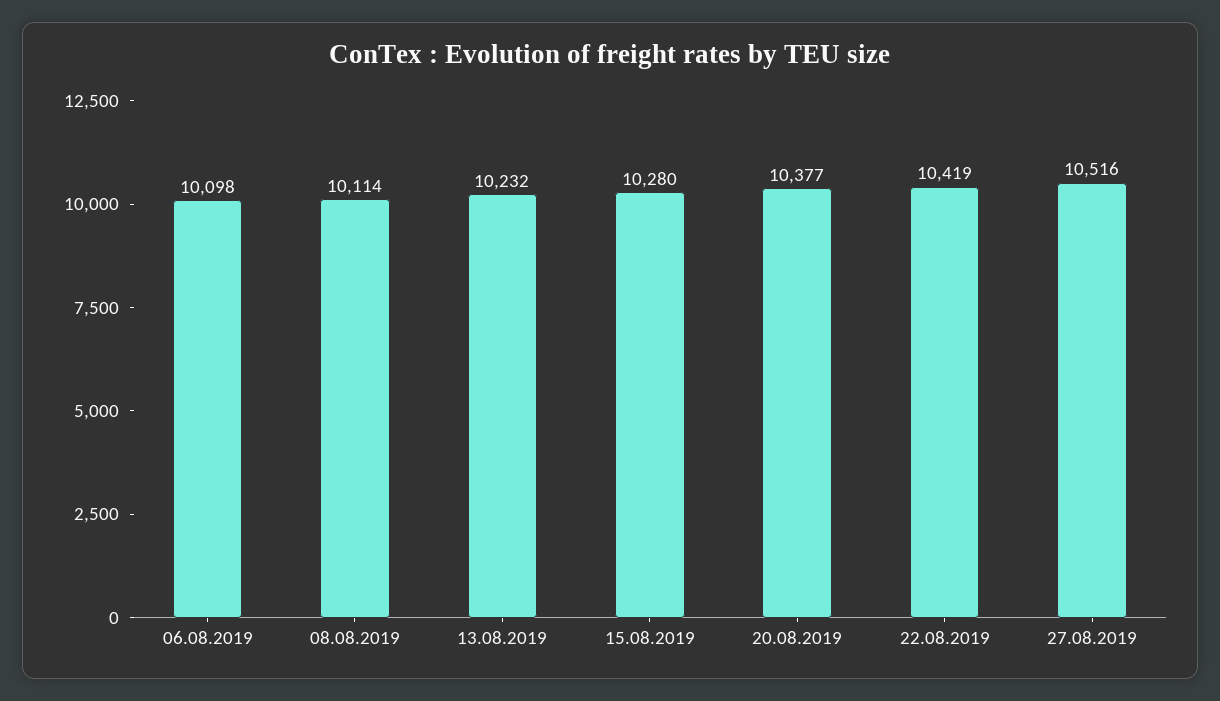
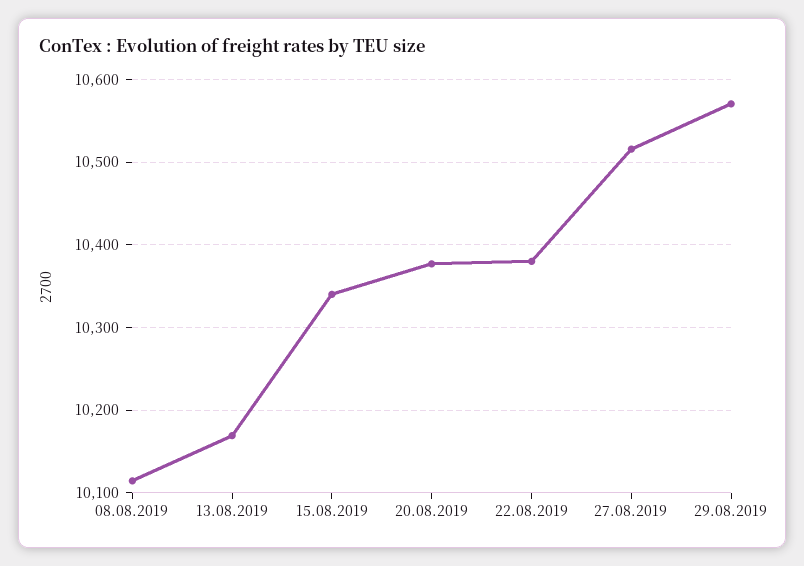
06.08.2019: 10098 -> none
13.08.2019: 10232 -> 10170
15.08.2019: 10280 -> 10340
22.08.2019: 10419 -> 10380
29.08.2019: none -> 10570

